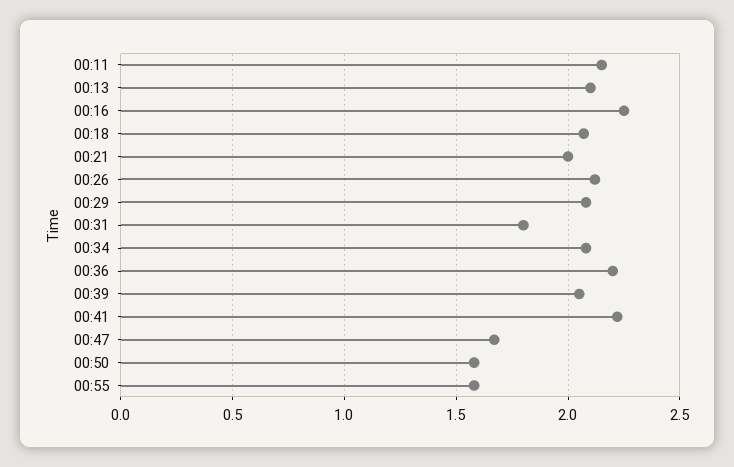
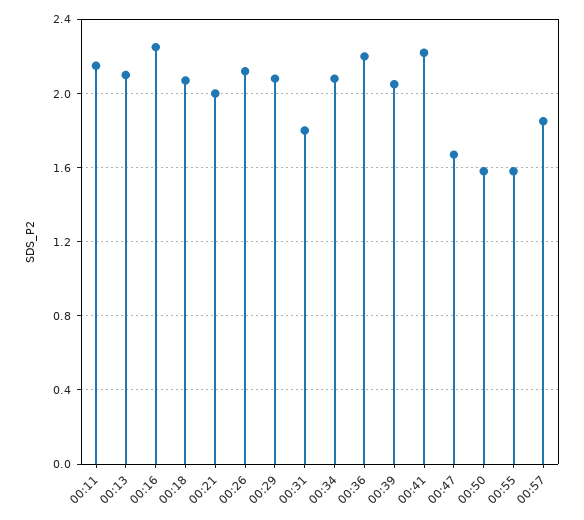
00:57: none -> 1.85

